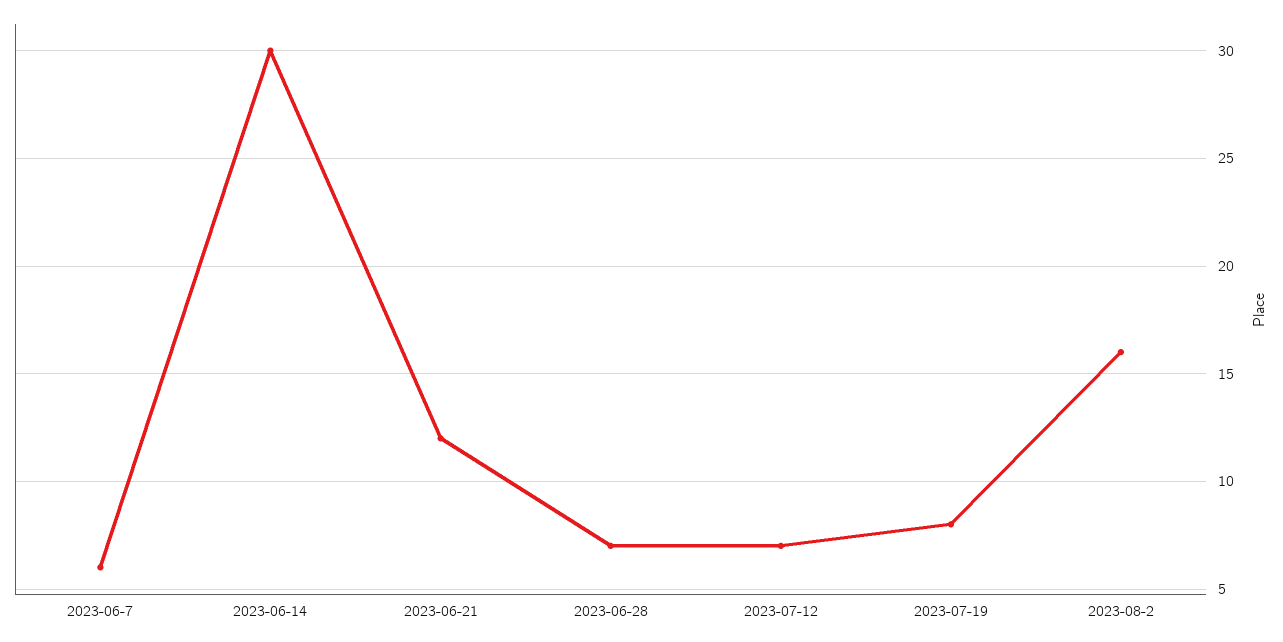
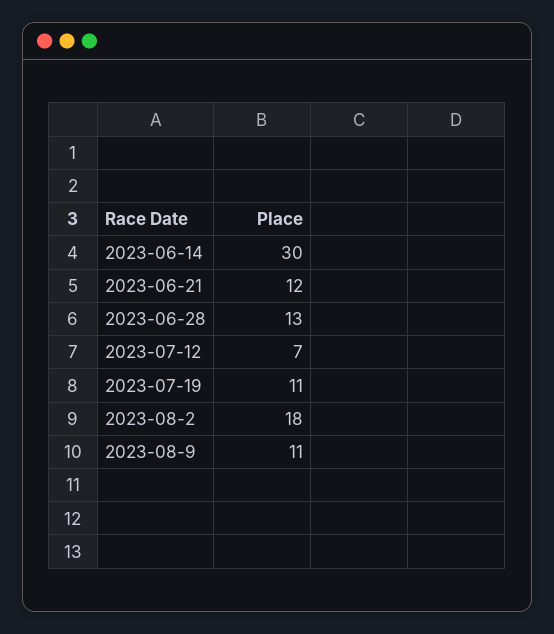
2023-06-7: 6 -> none
2023-06-28: 7 -> 13
2023-07-19: 8 -> 11
2023-08-2: 16 -> 18
2023-08-9: none -> 11

